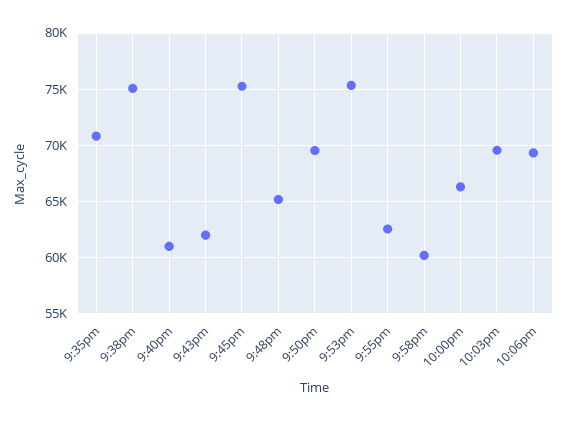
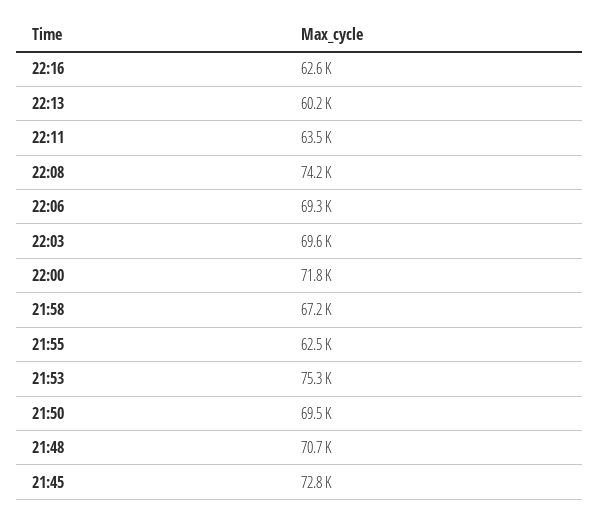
9:35pm: 71000 -> none
9:38pm: 75000 -> none
9:40pm: 61000 -> none
9:43pm: 62000 -> none
9:45pm: 75000 -> 72800
9:48pm: 65000 -> 70700
9:58pm: 60000 -> 67200
10:00pm: 66000 -> 71800
22:16: none -> 62600
22:13: none -> 60200
22:11: none -> 63500
22:08: none -> 74200

